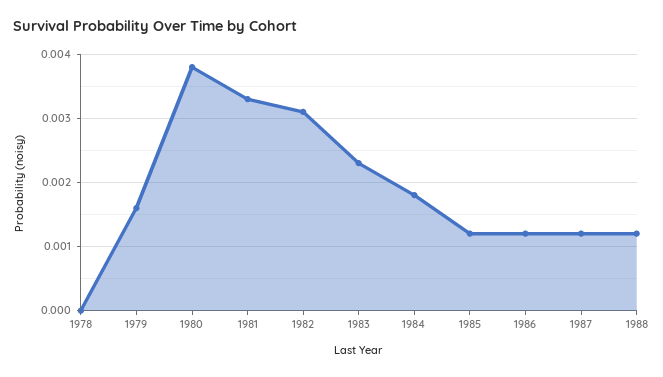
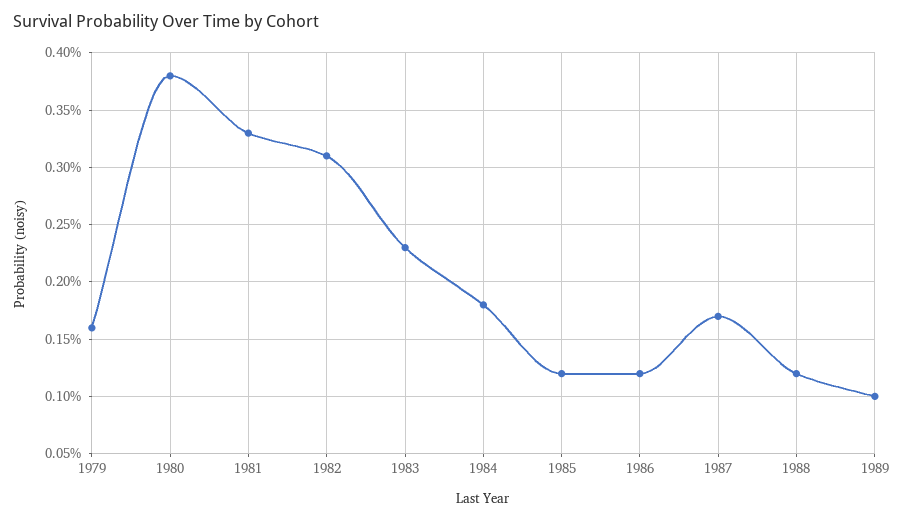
1978: 0 -> none
1987: 0.0012 -> 0.0017
1989: none -> 0.001

